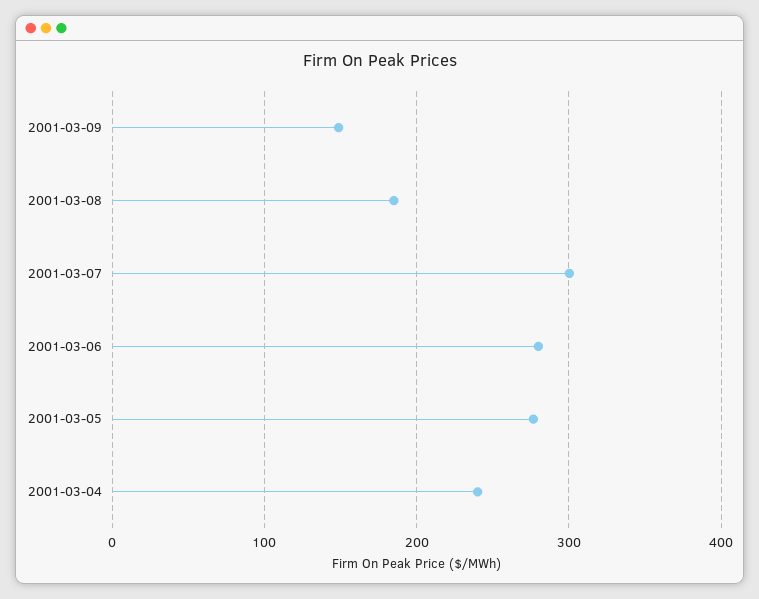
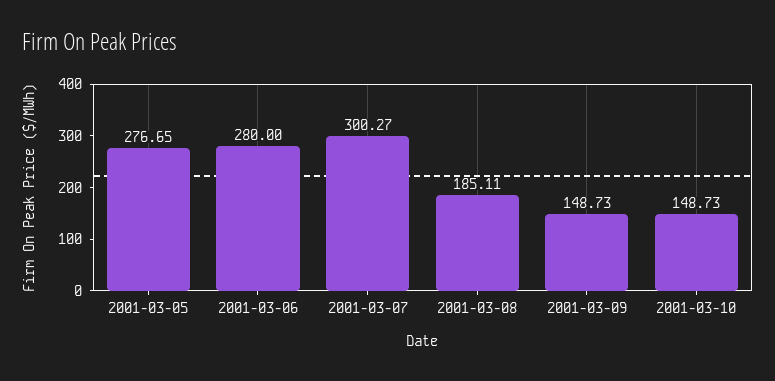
2001-03-04: 240 -> none
2001-03-10: none -> 148.73

